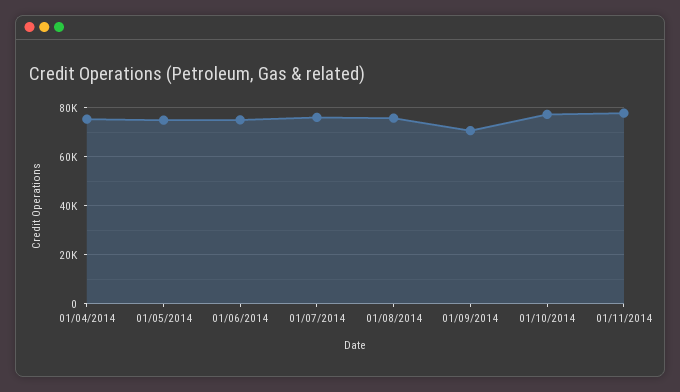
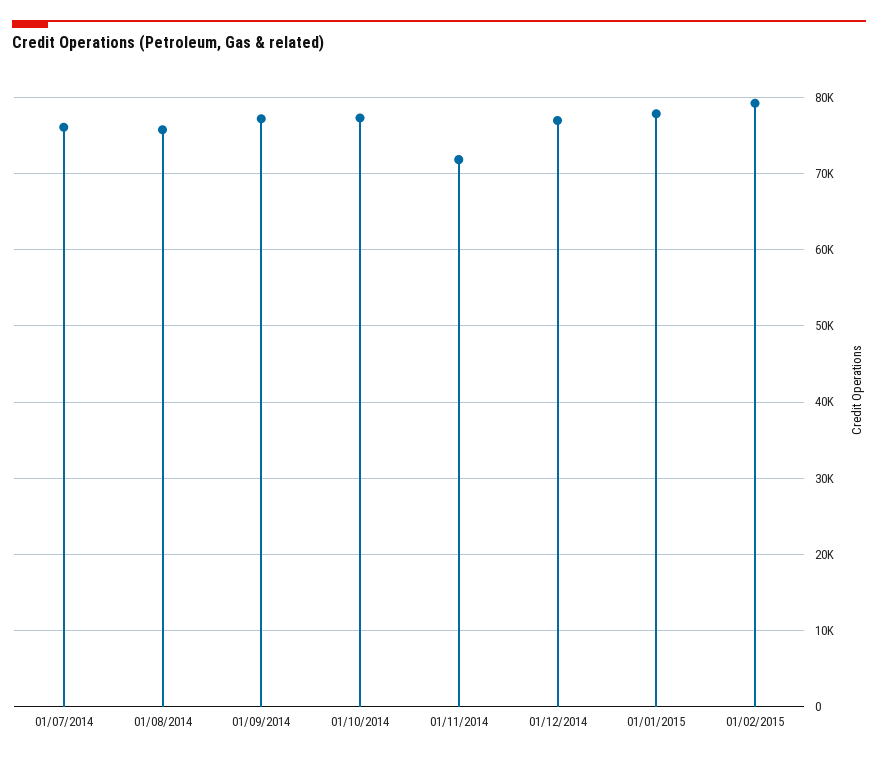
01/04/2014: 75000 -> none
01/05/2014: 75000 -> none
01/06/2014: 75000 -> none
01/09/2014: 70000 -> 77000
01/11/2014: 77500 -> 72000
01/12/2014: none -> 77000
01/01/2015: none -> 78000
01/02/2015: none -> 79000

